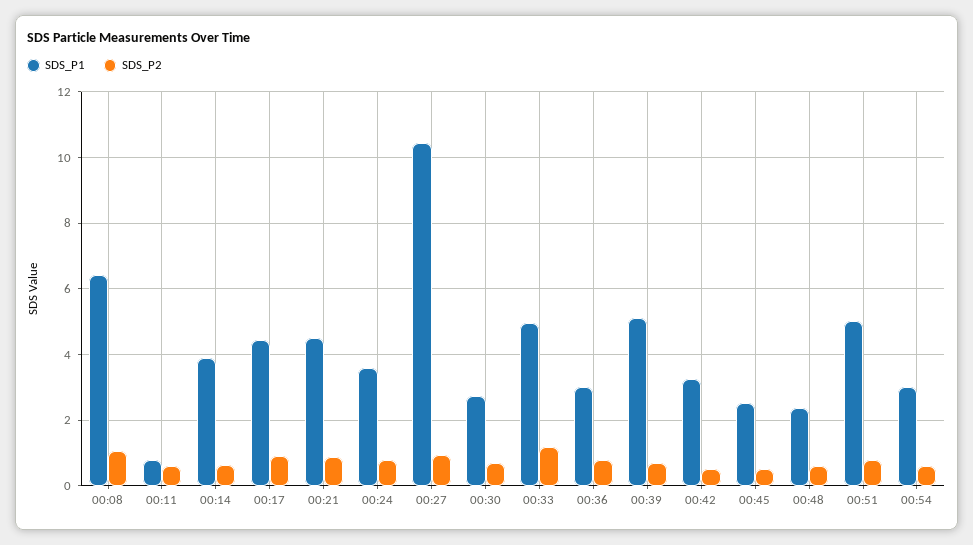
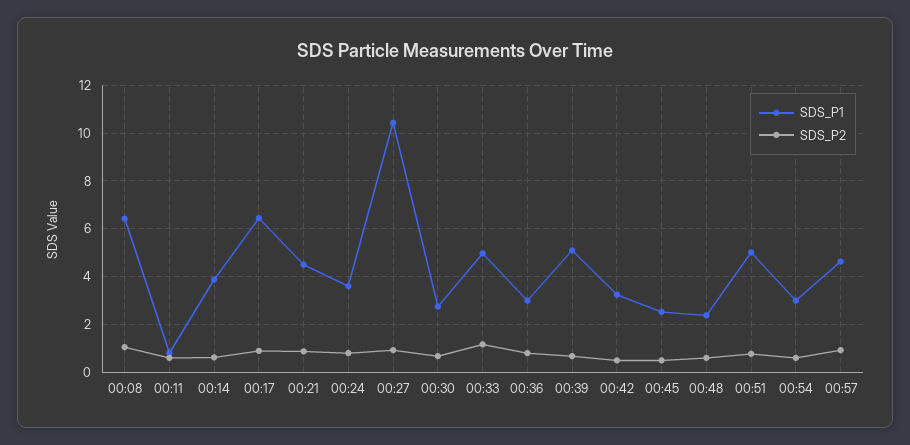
SDS_P1, 00:17: 4.4 -> 6.5
SDS_P1, 00:57: none -> 4.5
SDS_P2, 00:57: none -> 1

